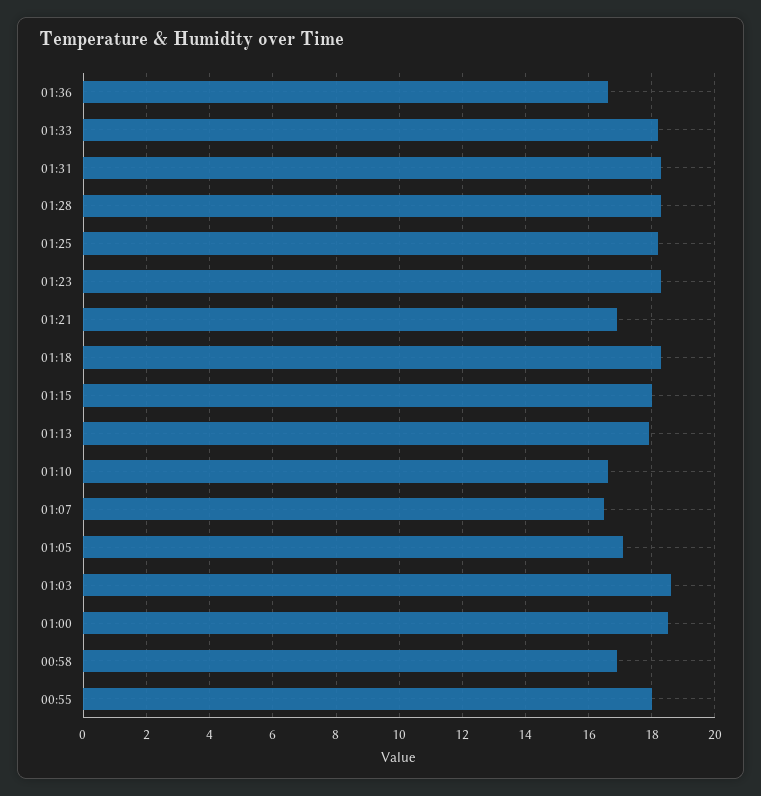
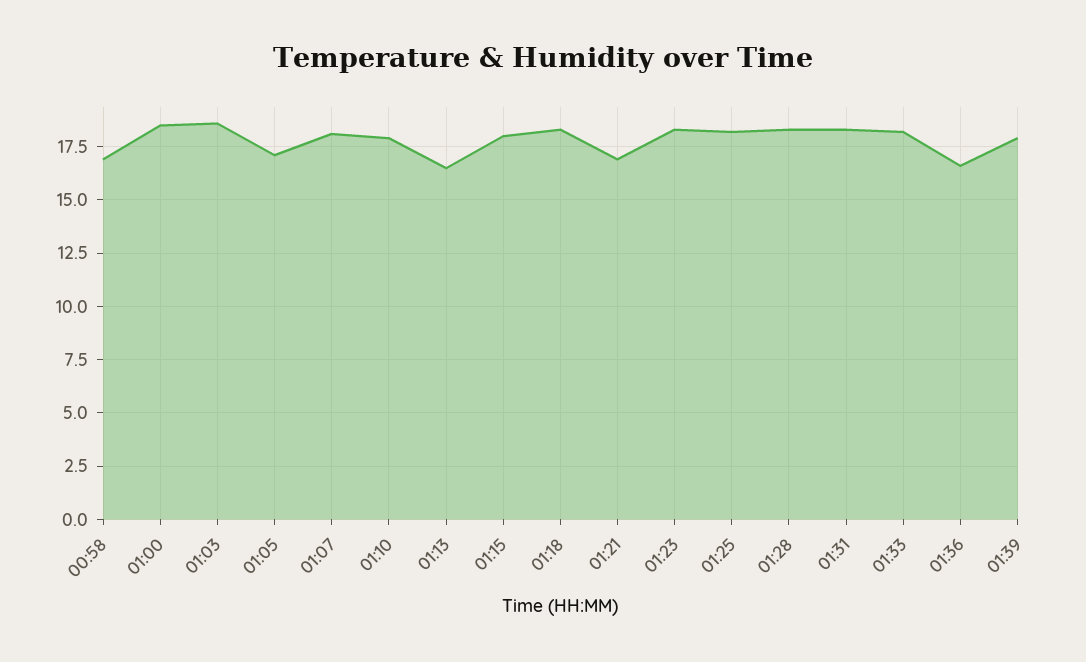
01:13: 18 -> 16.5
01:10: 16.5 -> 18
01:07: 16.5 -> 18
00:55: 18 -> none
01:39: none -> 18

